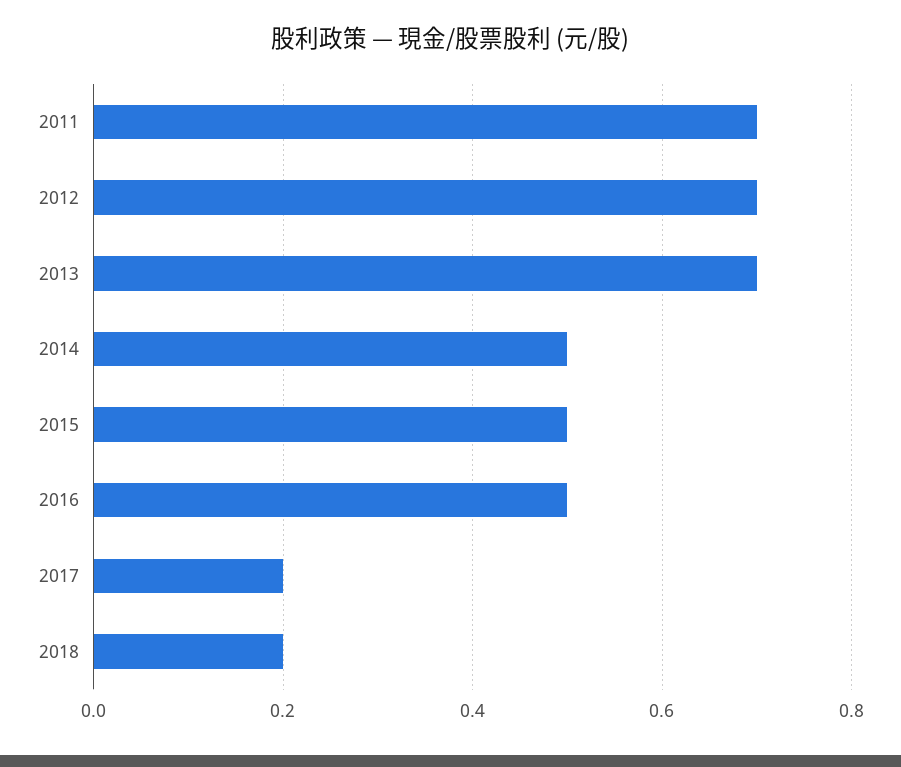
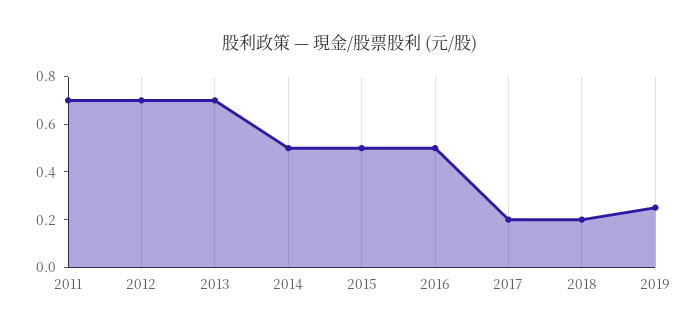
2019: none -> 0.25

